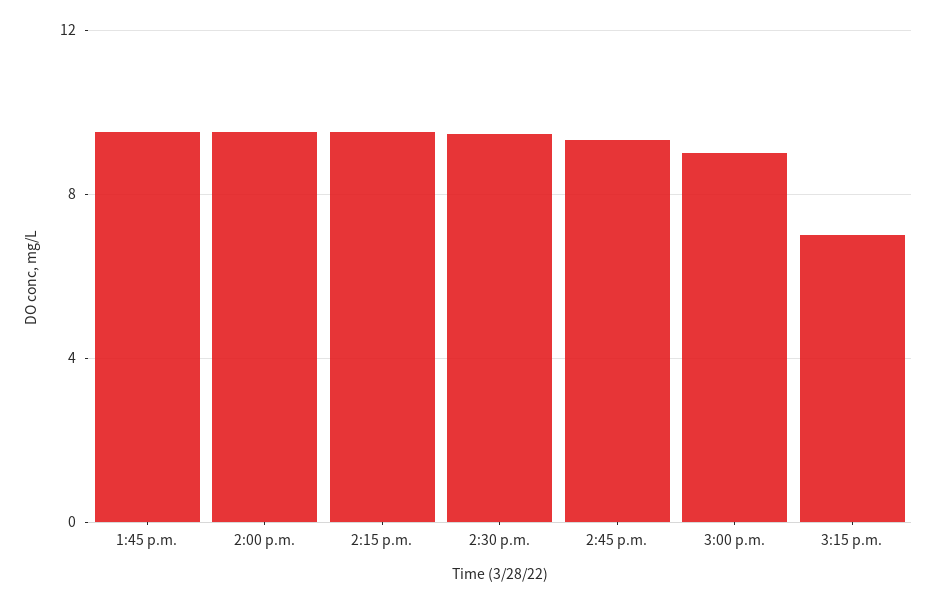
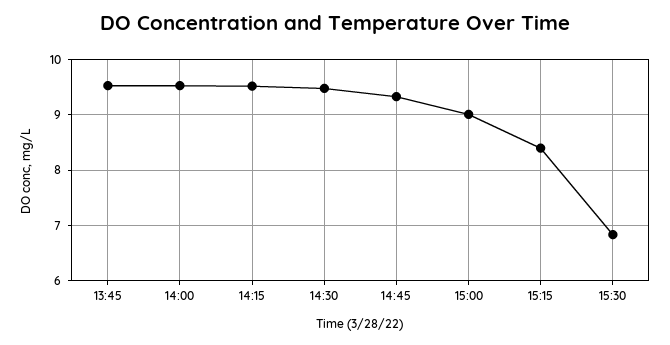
3:15 p.m.: 7 -> 8.4
15:30: none -> 6.8

